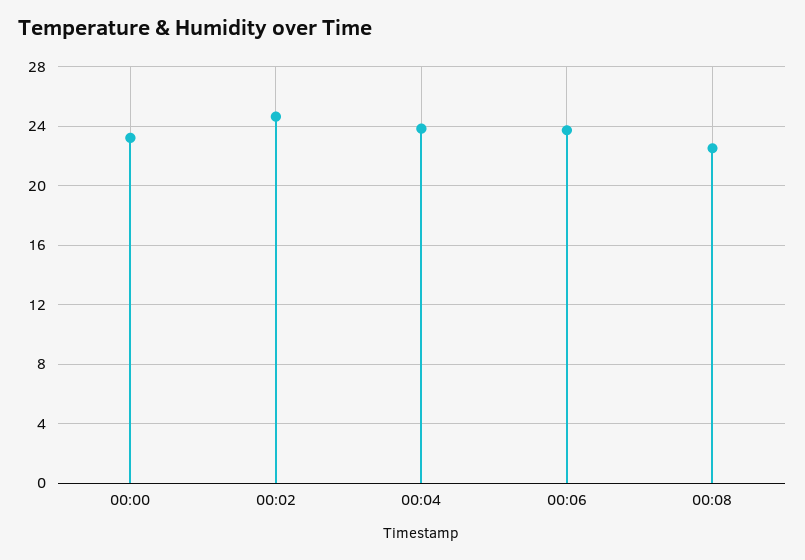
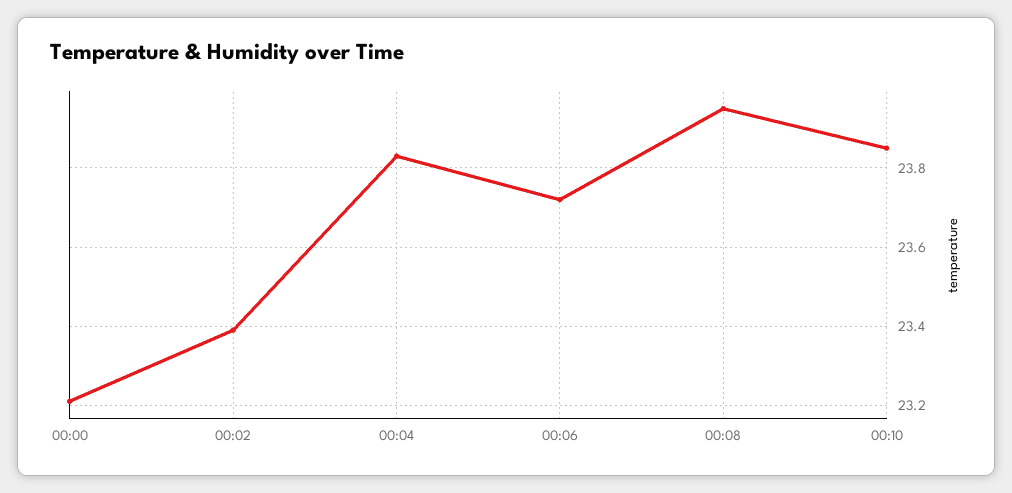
00:02: 24.5 -> 23.4
00:08: 22.5 -> 23.95
00:10: none -> 23.85

